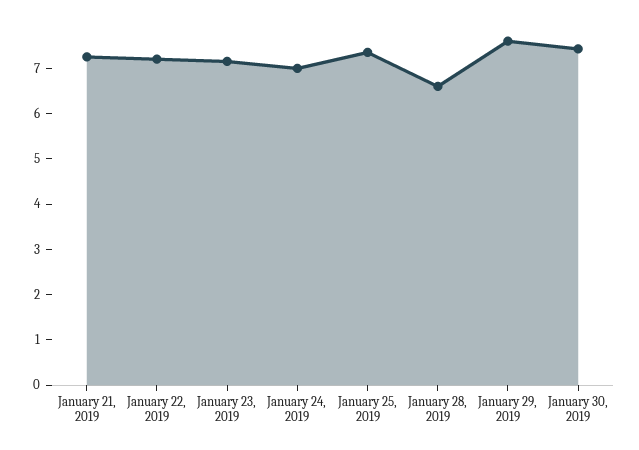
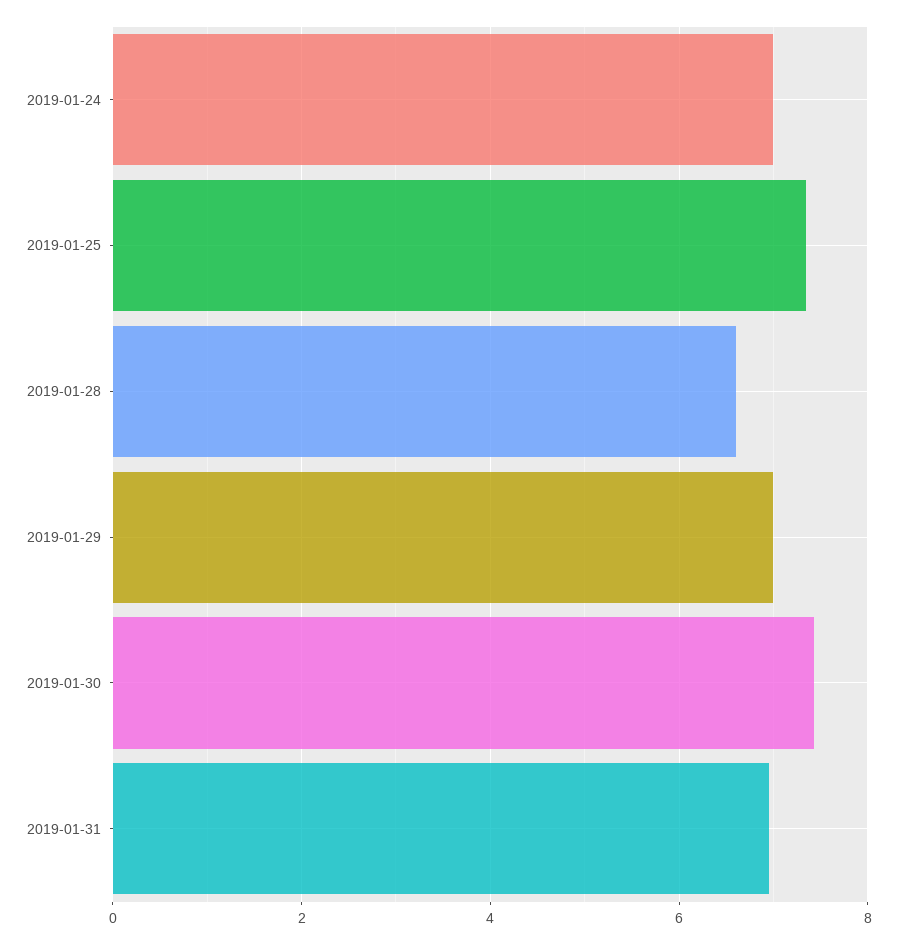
January 21, 2019: 7.2 -> none
January 22, 2019: 7.2 -> none
January 23, 2019: 7.2 -> none
January 29, 2019: 7.6 -> 7
2019-01-31: none -> 7

